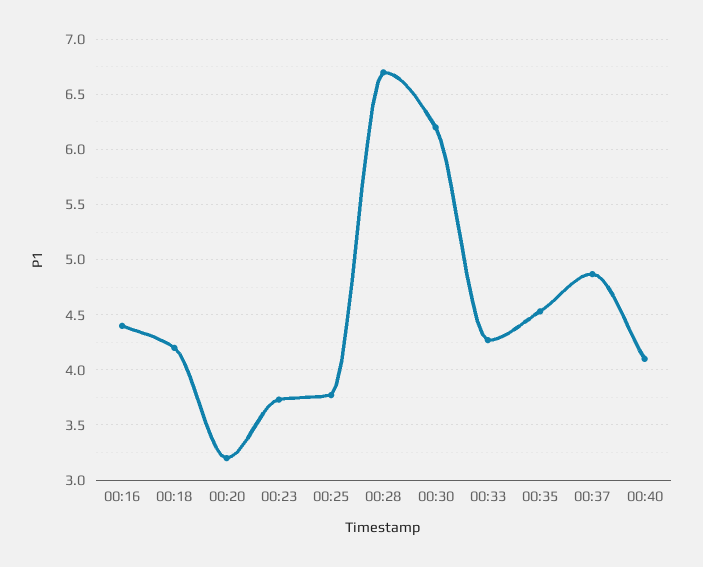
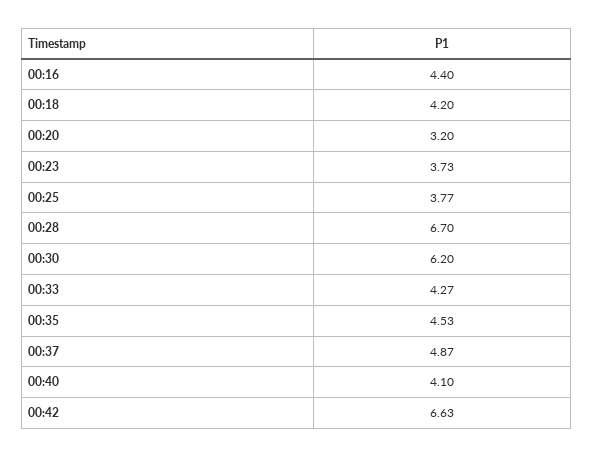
00:42: none -> 6.63

